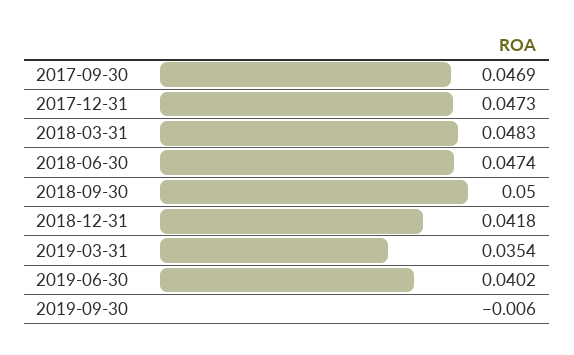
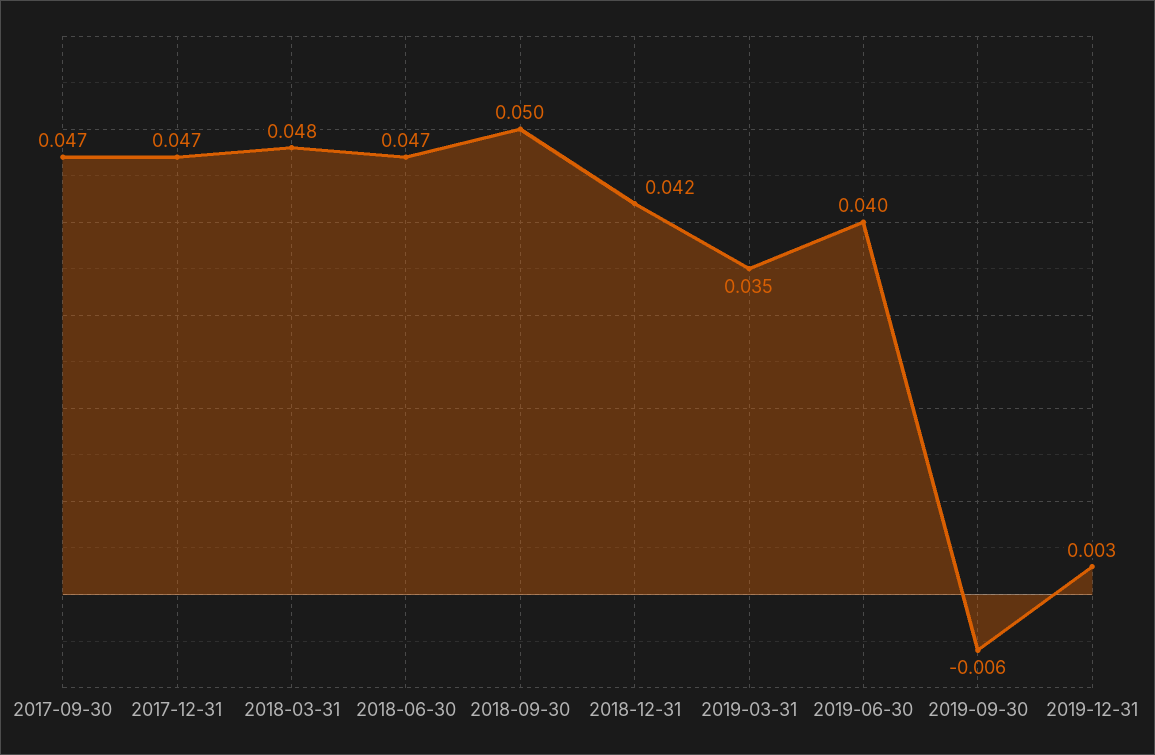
2019-12-31: none -> 0.003

